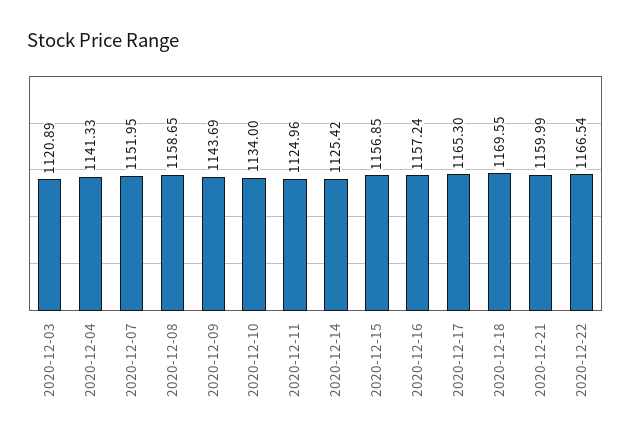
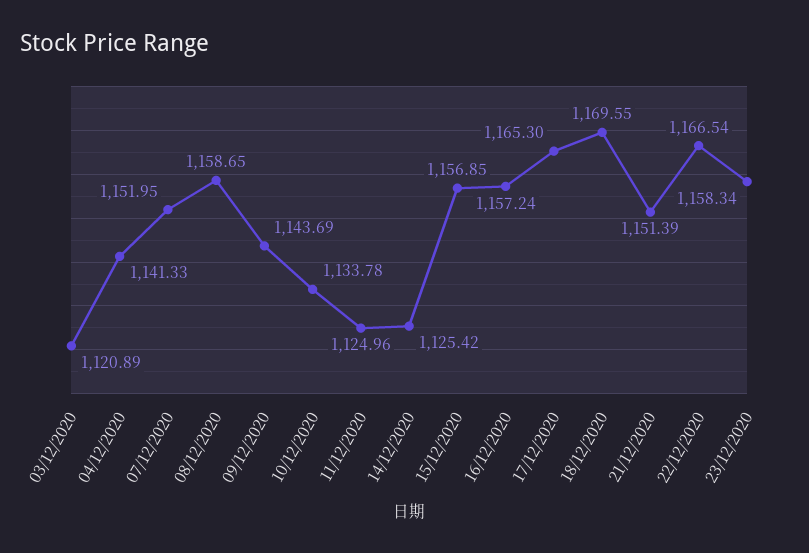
2020-12-10: 1134 -> 1133.78
2020-12-21: 1159.99 -> 1151.39
23/12/2020: none -> 1158.34

